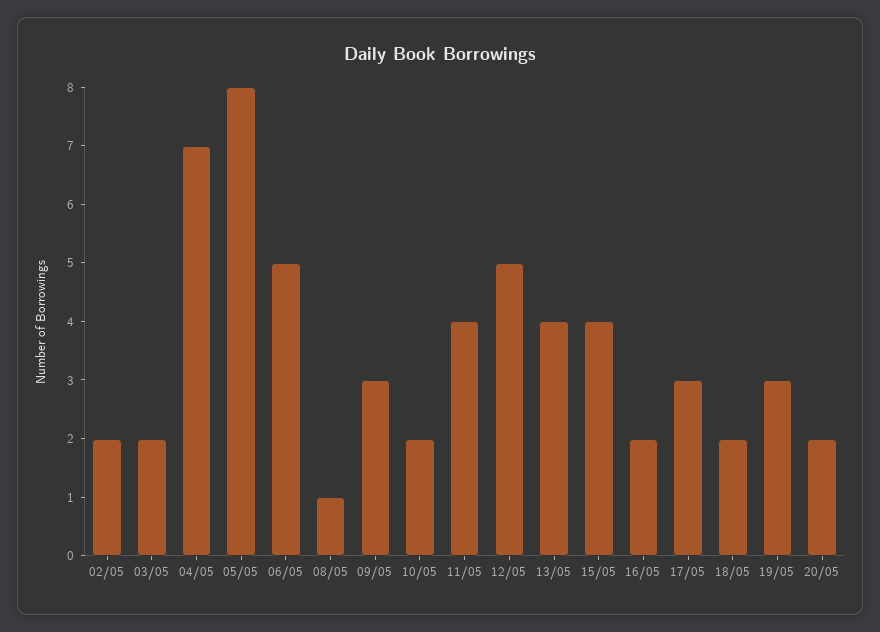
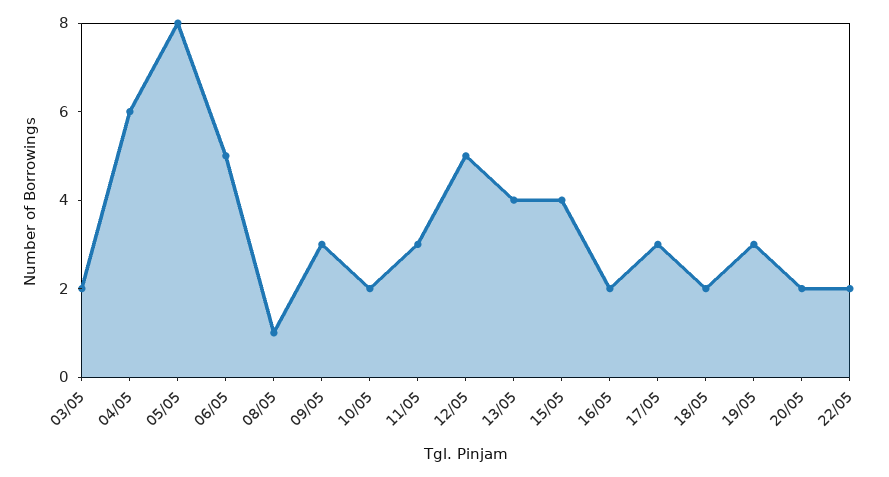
02/05: 2 -> none
04/05: 7 -> 6
11/05: 4 -> 3
22/05: none -> 2

